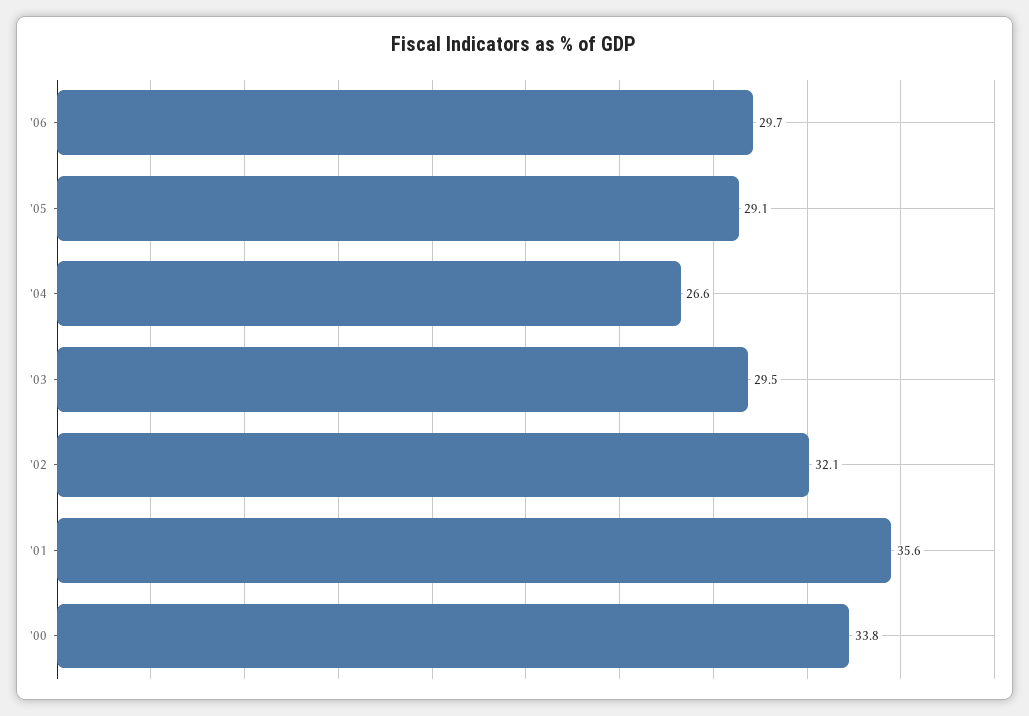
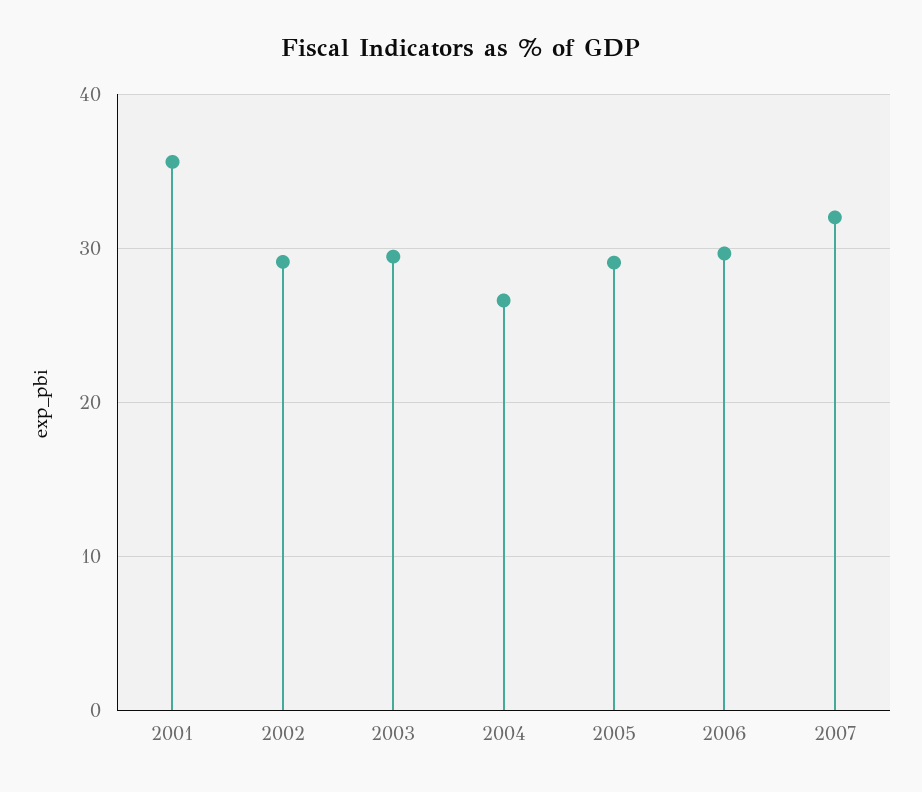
'02: 32.1 -> 29
'00: 33.8 -> none
2007: none -> 32

